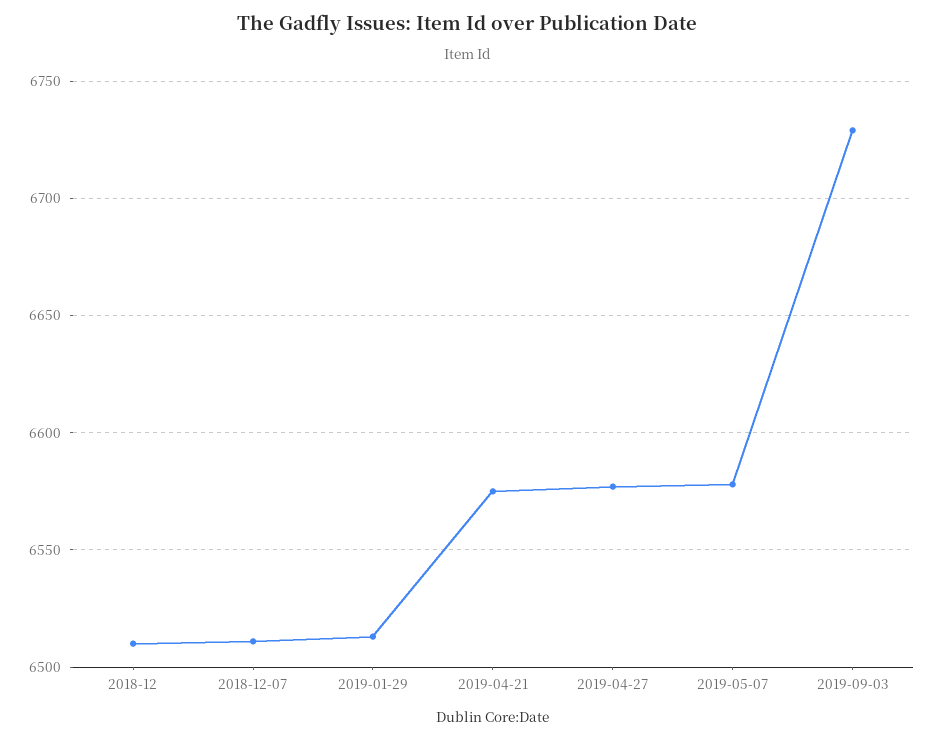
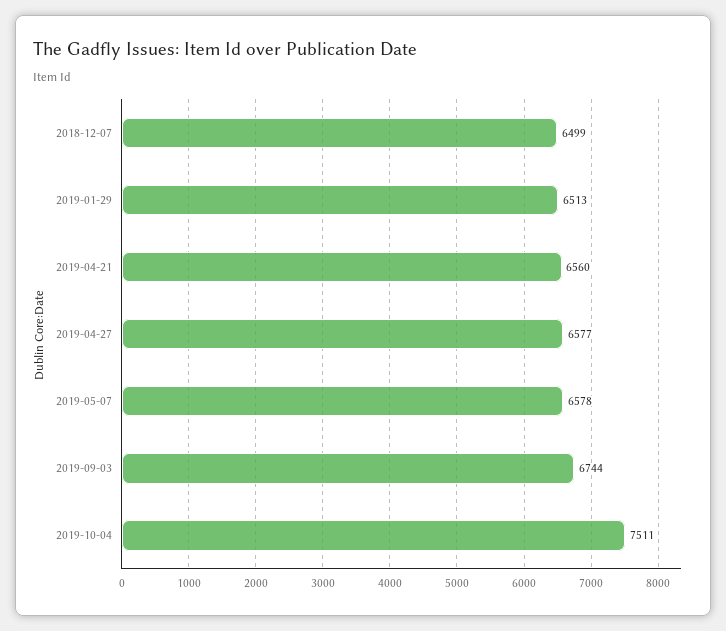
2018-12: 6510 -> none
2018-12-07: 6510 -> 6499
2019-04-21: 6575 -> 6560
2019-09-03: 6730 -> 6744
2019-10-04: none -> 7511

